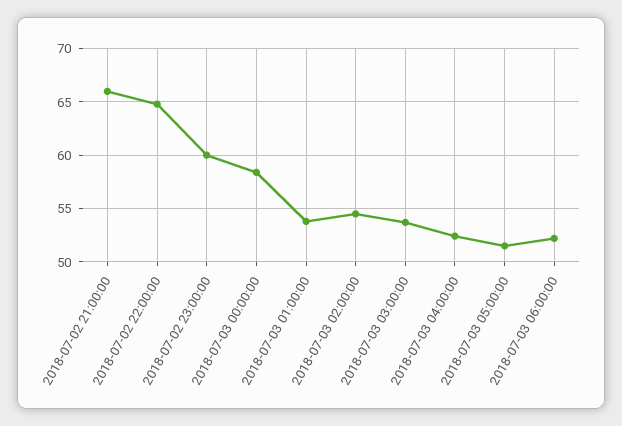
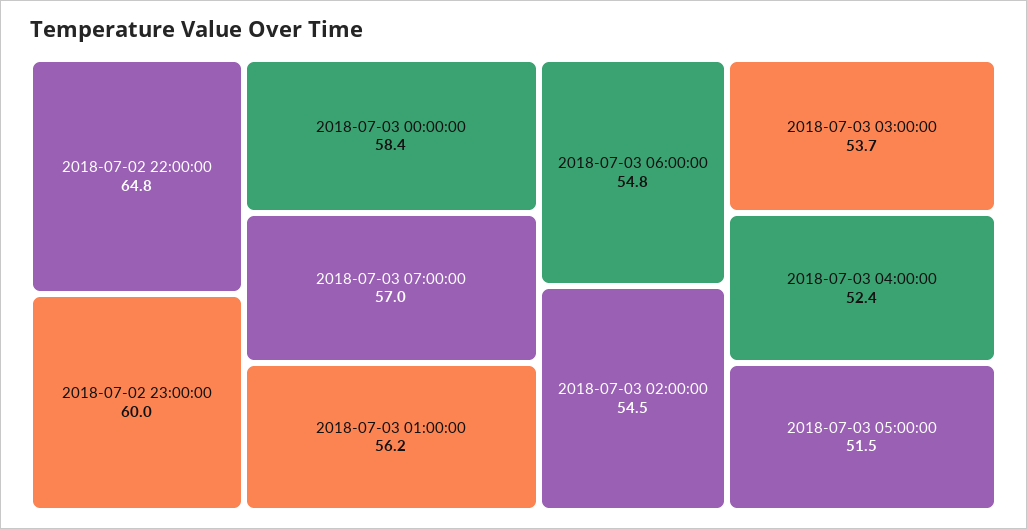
2018-07-02 21:00:00: 66 -> none
2018-07-03 01:00:00: 54 -> 56.2
2018-07-03 06:00:00: 52 -> 54.8
2018-07-03 07:00:00: none -> 57

